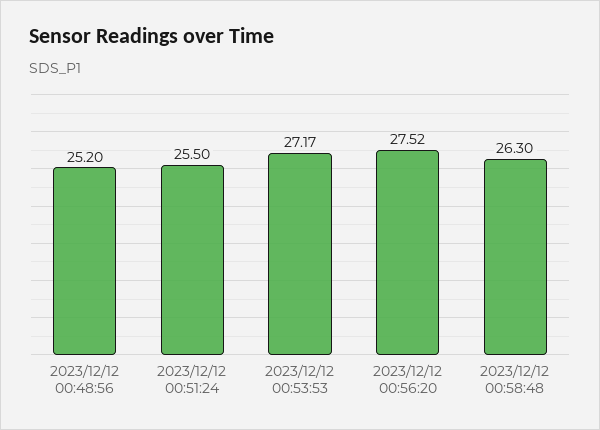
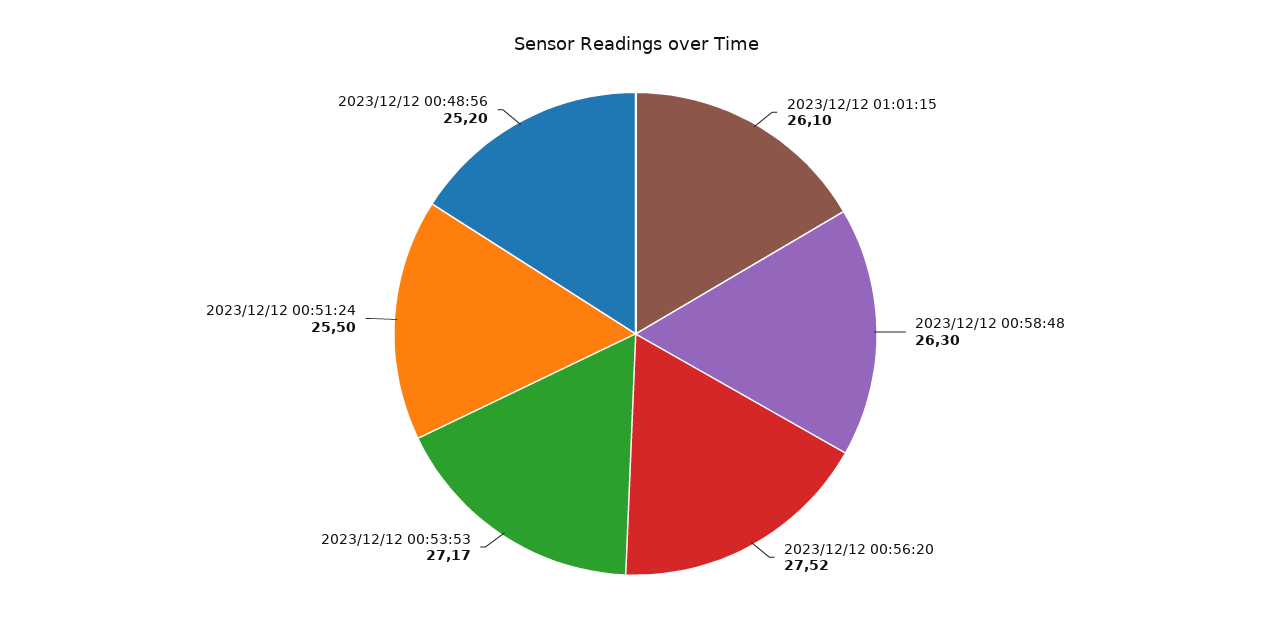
2023/12/12 01:01:15: none -> 26.1

